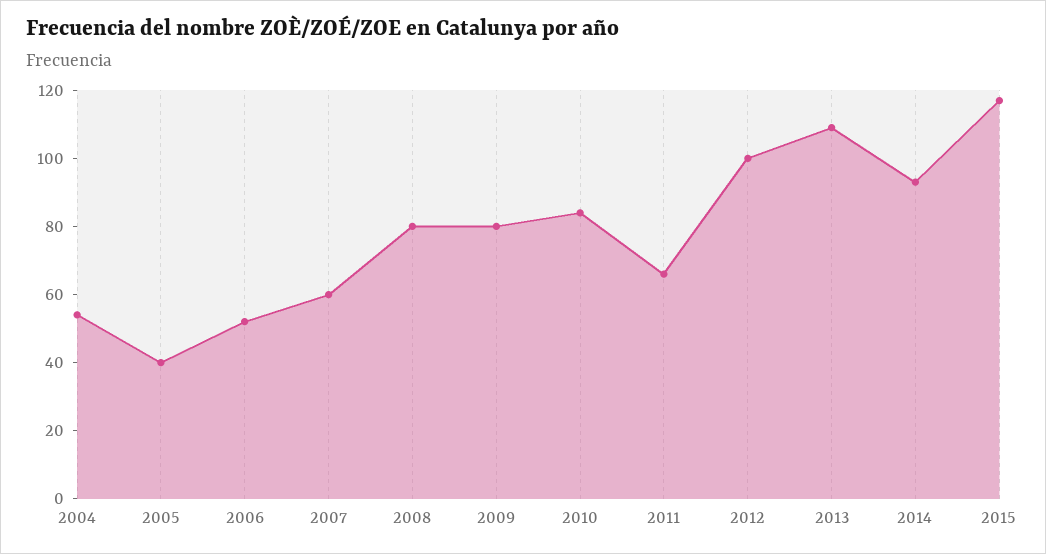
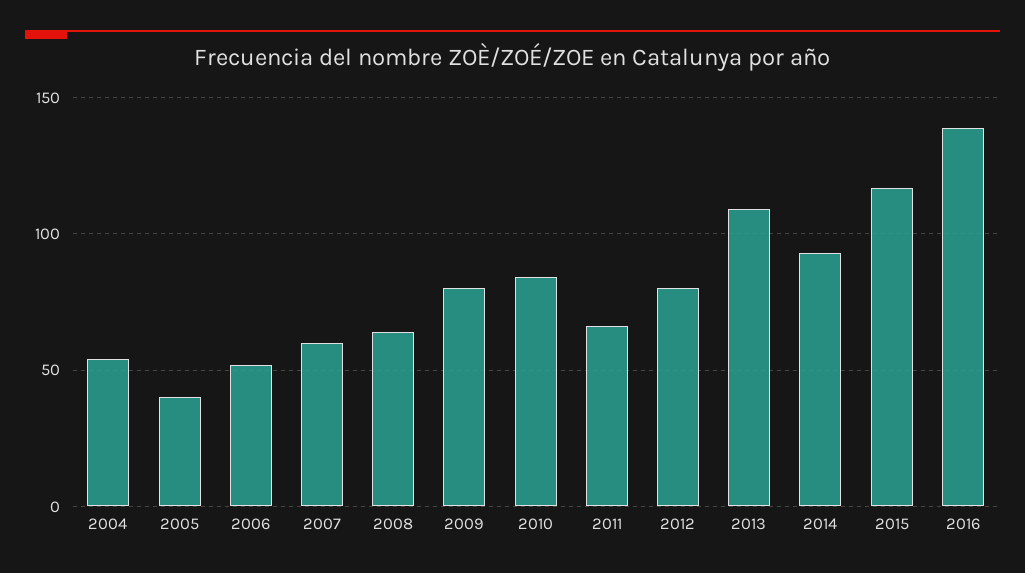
2008: 80 -> 65
2012: 100 -> 80
2016: none -> 140

